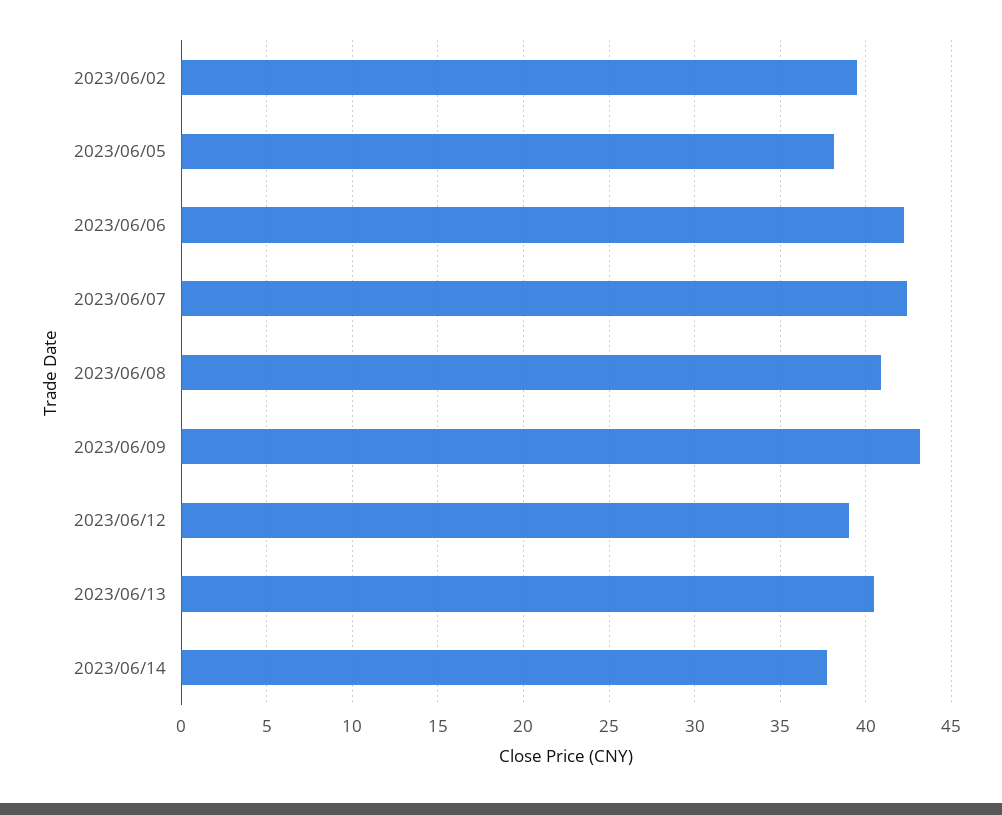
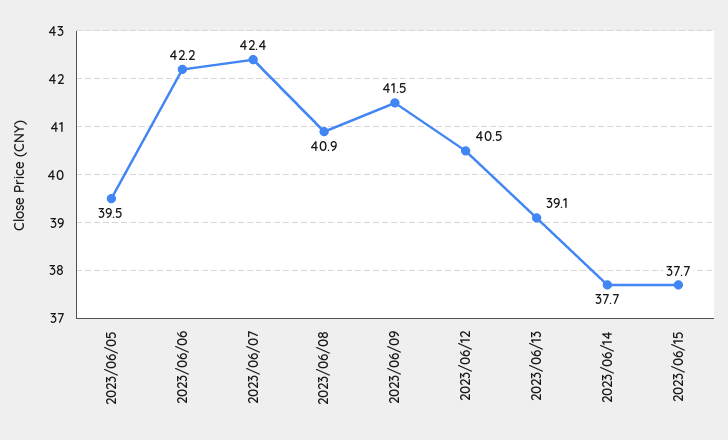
2023/06/02: 39.5 -> none
2023/06/05: 38 -> 39.5
2023/06/09: 43 -> 41.5
2023/06/12: 39 -> 40.5
2023/06/13: 40.5 -> 39.1
2023/06/15: none -> 37.7

